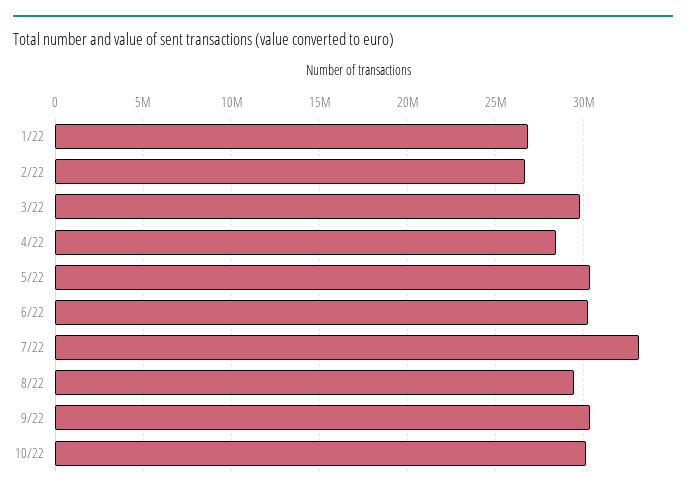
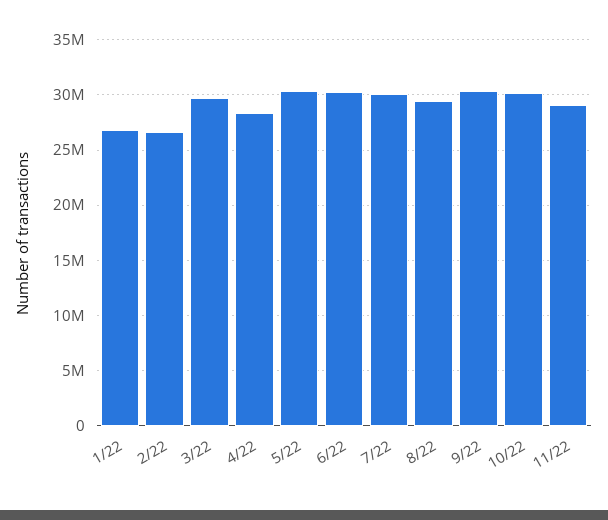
7/22: 33000000 -> 30000000
11/22: none -> 29000000

